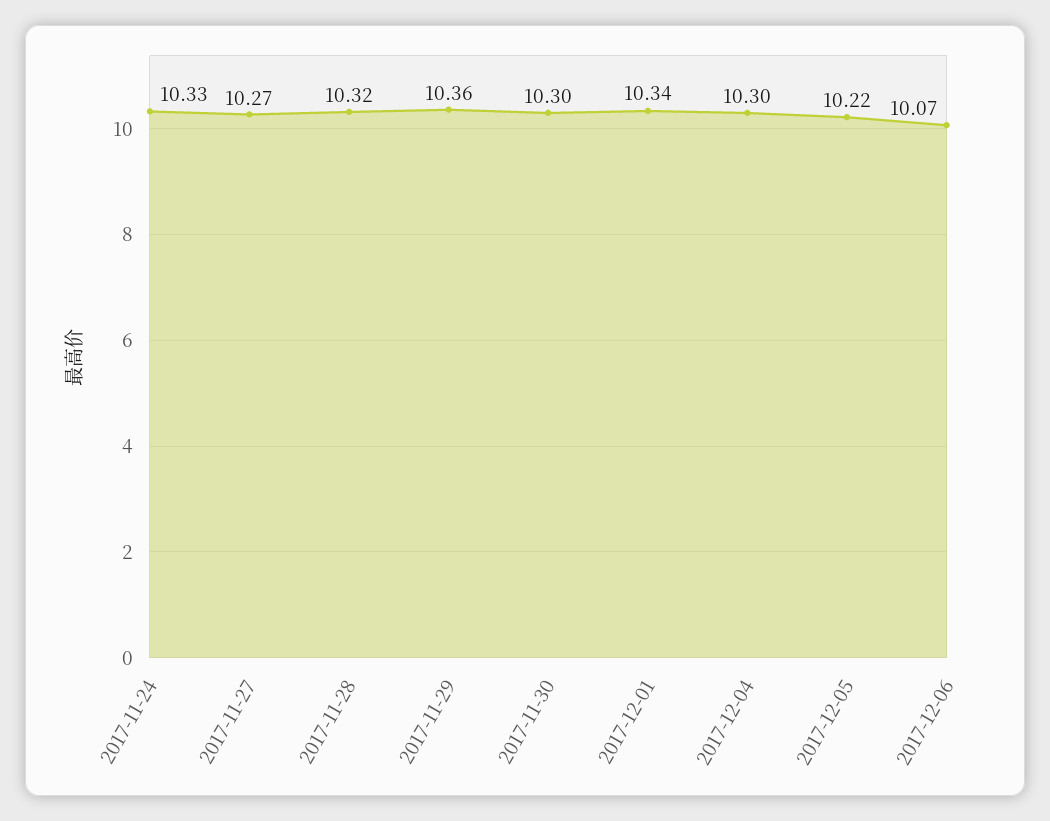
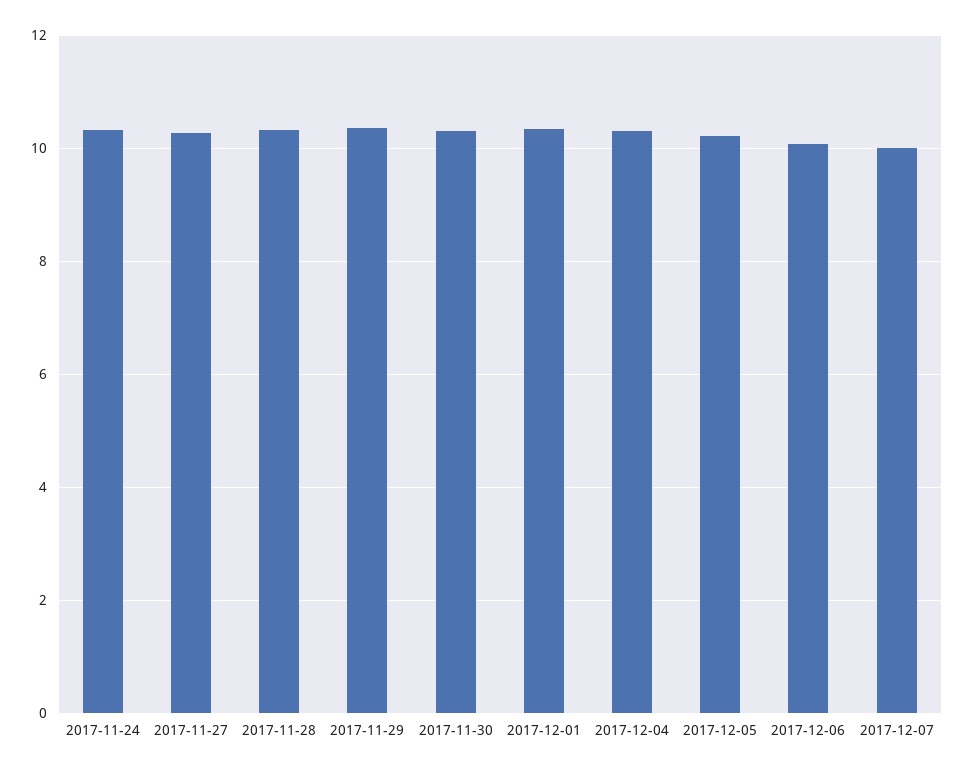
2017-12-07: none -> 10

